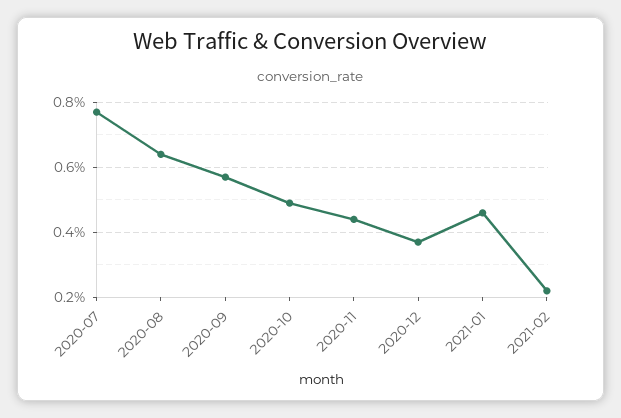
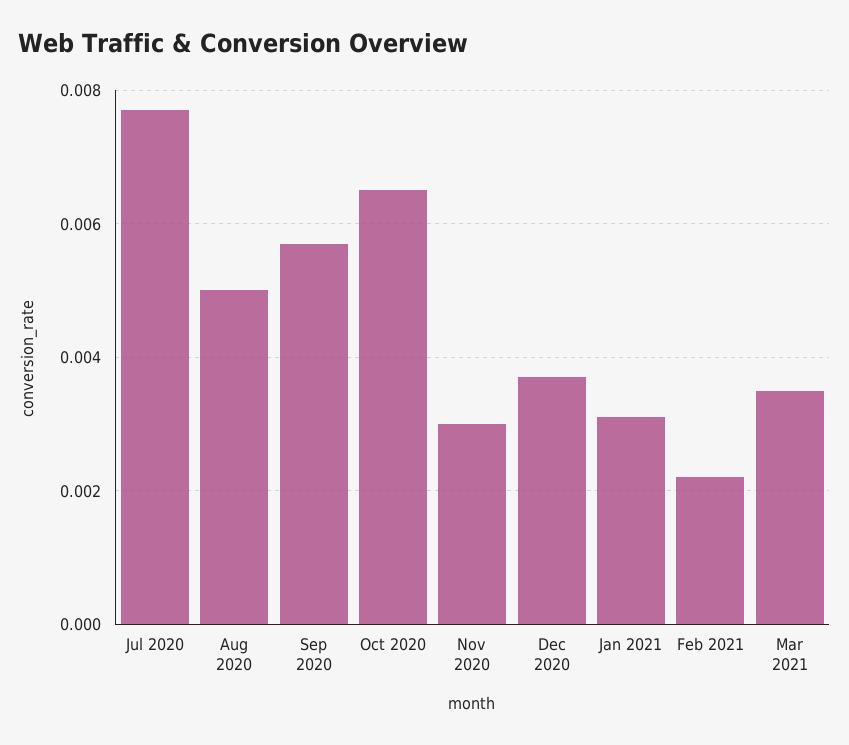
2020-08: 0.0065 -> 0.005
2020-10: 0.005 -> 0.0065
2020-11: 0.0045 -> 0.003
2021-01: 0.0045 -> 0.003
Mar 2021: none -> 0.0035

